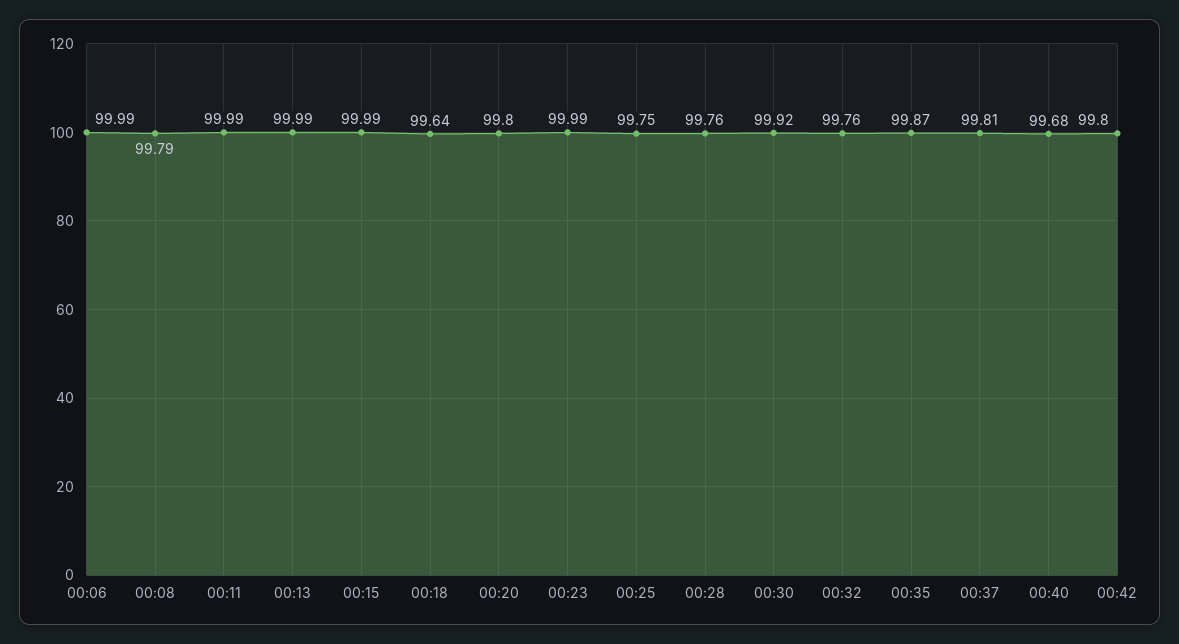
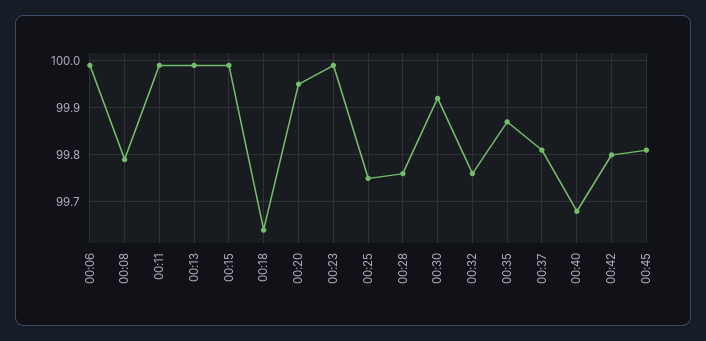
00:20: 99.8 -> 99.95
00:45: none -> 99.8

